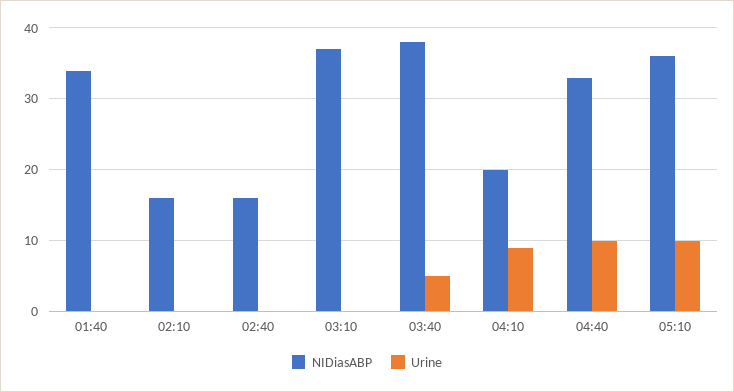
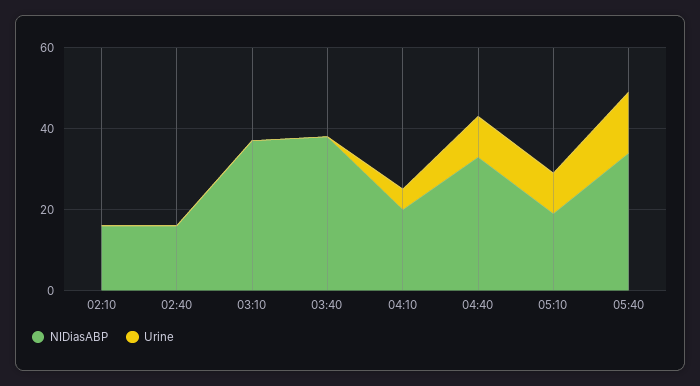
NIDiasABP, 01:40: 34 -> none
Urine, 01:40: 0 -> none
Urine, 03:40: 5 -> 0
Urine, 04:10: 9 -> 5
NIDiasABP, 05:10: 36 -> 20
NIDiasABP, 05:40: none -> 35
Urine, 05:40: none -> 15

